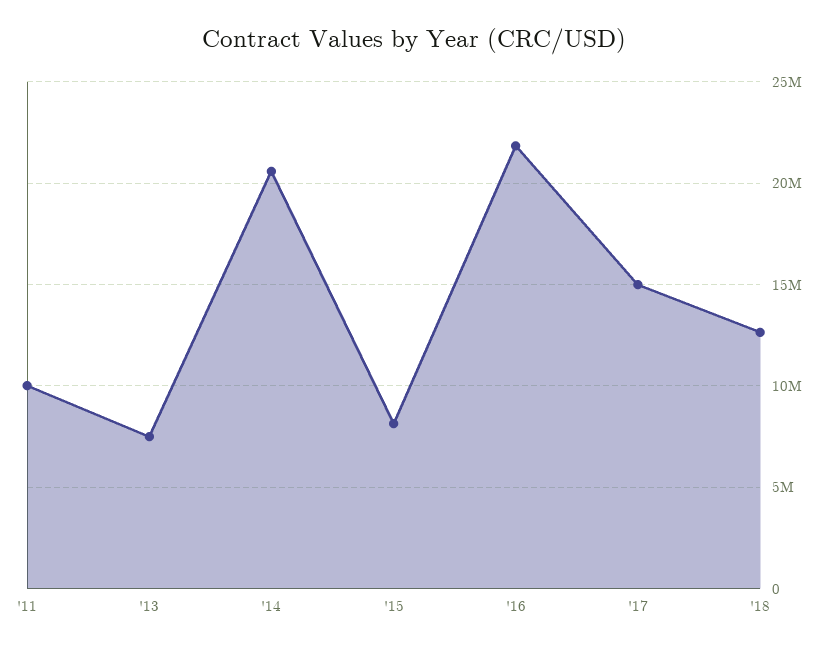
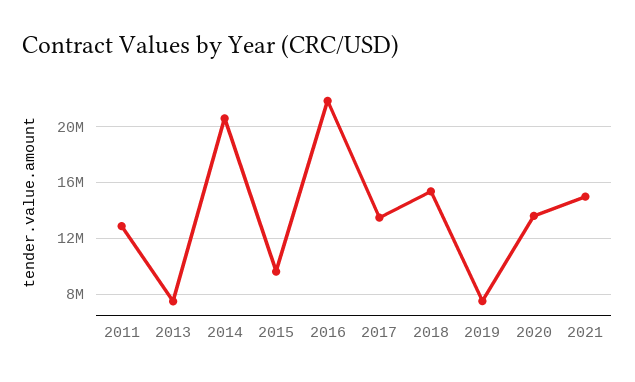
'11: 10000000 -> 13000000
'15: 8000000 -> 9500000
'17: 15000000 -> 13500000
'18: 12500000 -> 15500000
2019: none -> 7500000
2020: none -> 13500000
2021: none -> 15000000

